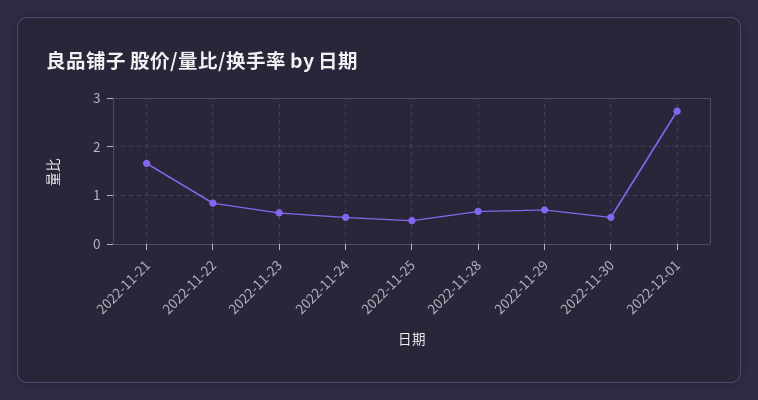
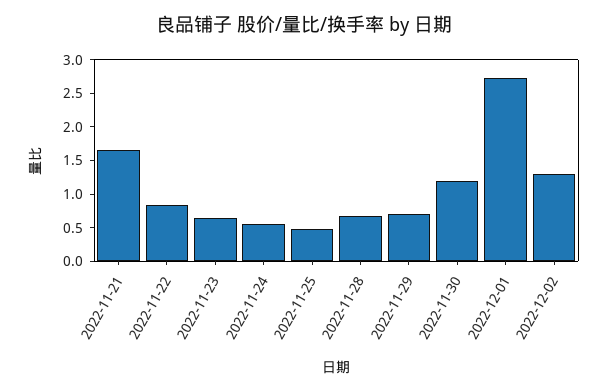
2022-11-30: 0.6 -> 1.25
2022-12-02: none -> 1.25

